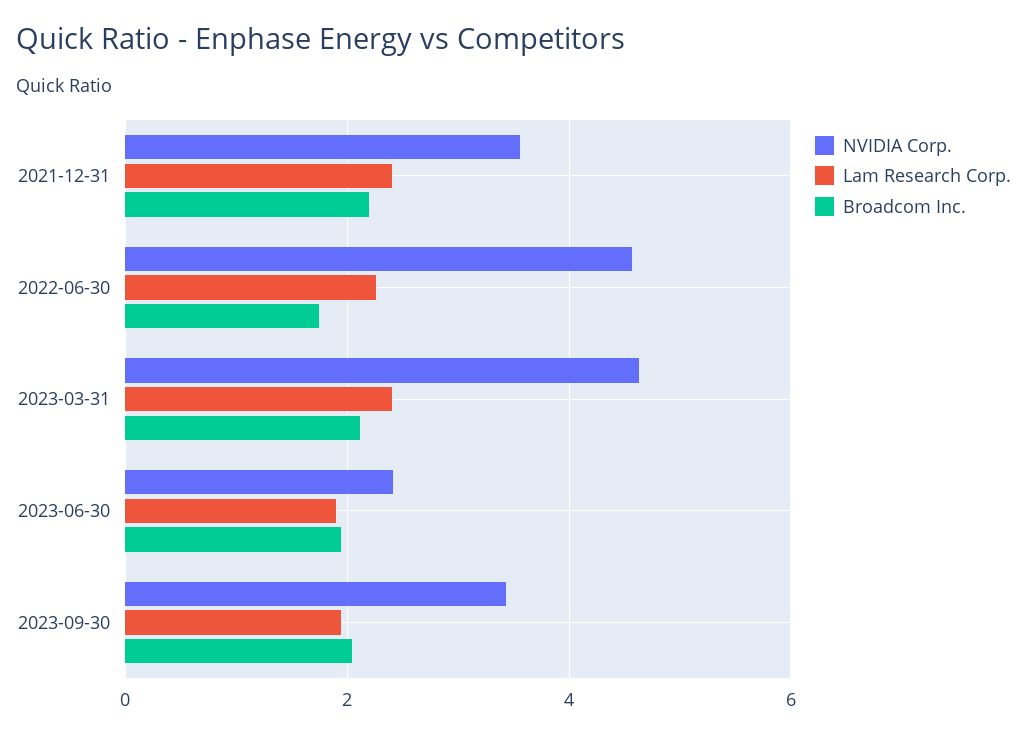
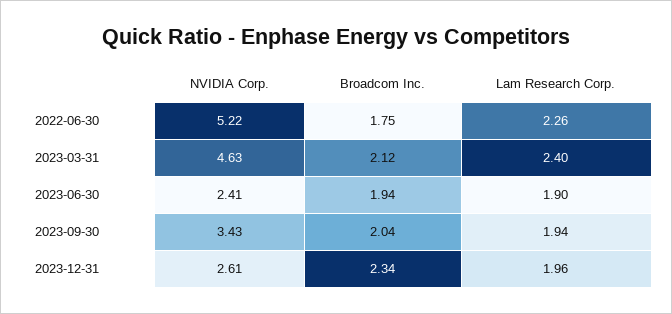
NVIDIA Corp., 2021-12-31: 3.6 -> none
Lam Research Corp., 2021-12-31: 2.4 -> none
Broadcom Inc., 2021-12-31: 2.2 -> none
NVIDIA Corp., 2022-06-30: 4.6 -> 5.22
NVIDIA Corp., 2023-12-31: none -> 2.61
Broadcom Inc., 2023-12-31: none -> 2.34
Lam Research Corp., 2023-12-31: none -> 1.96

